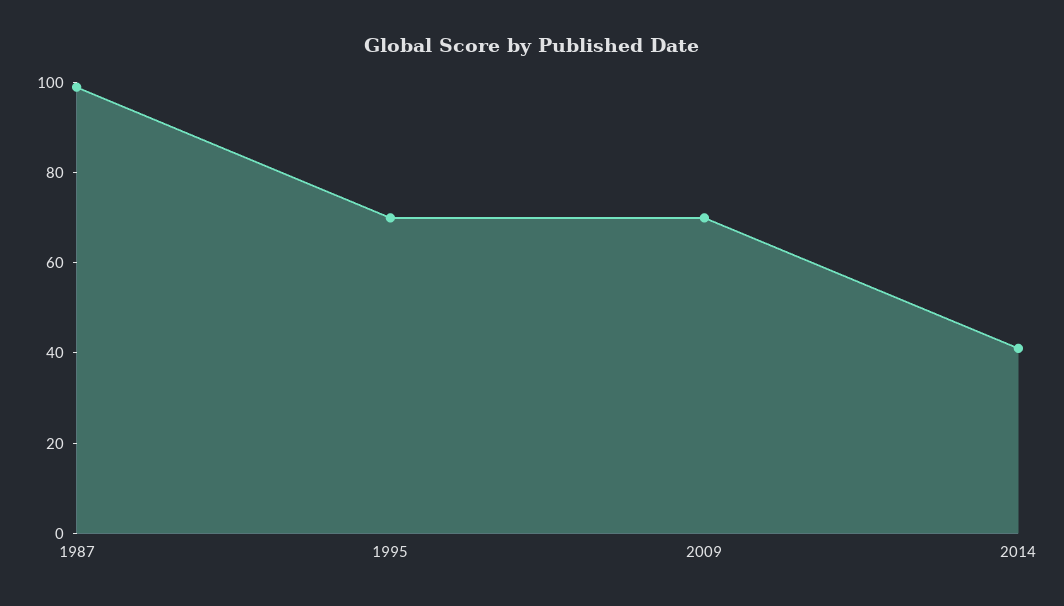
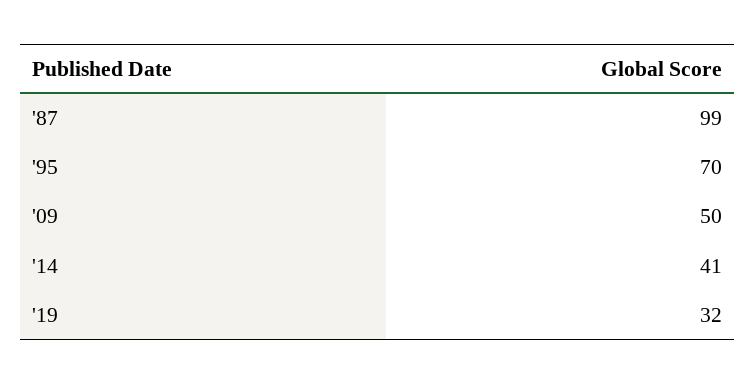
2009: 70 -> 50
'19: none -> 32

